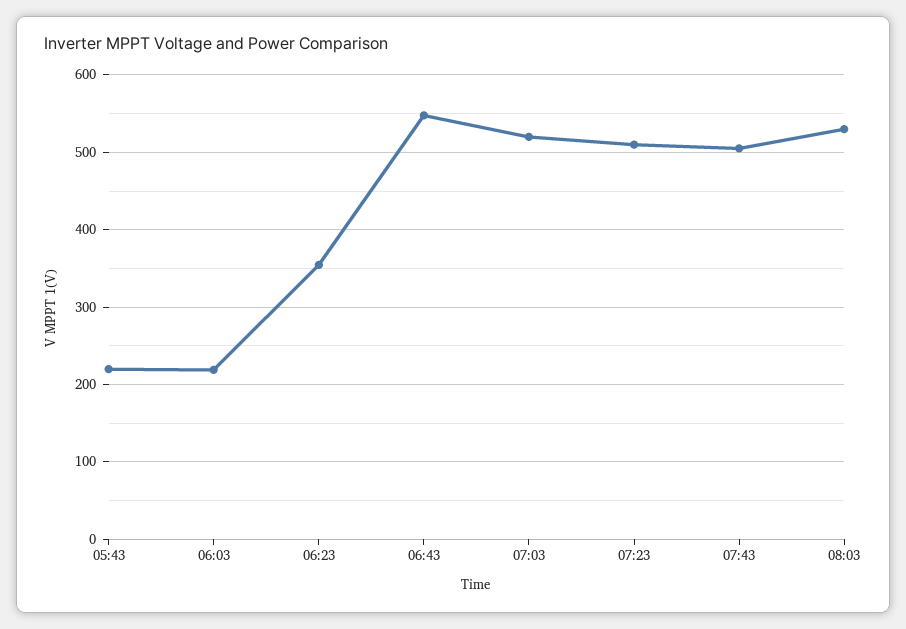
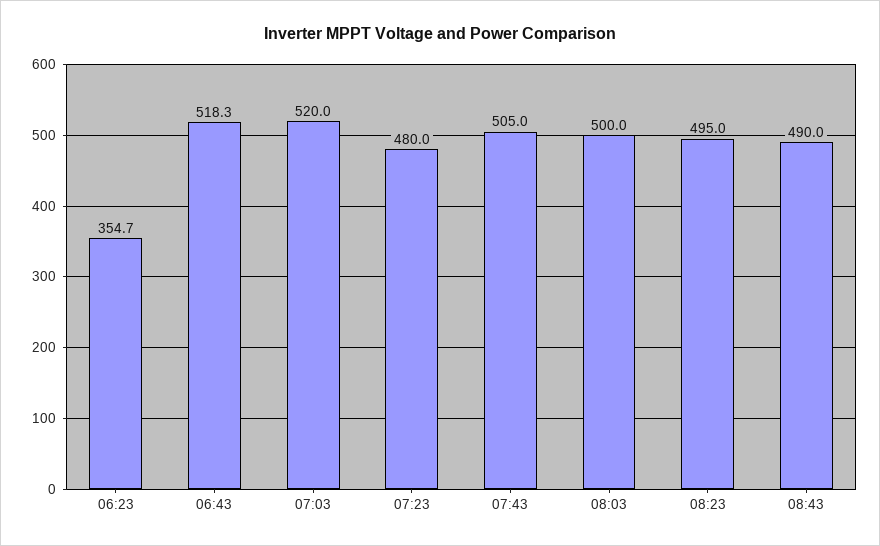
05:43: 220 -> none
06:03: 220 -> none
06:43: 550 -> 518.3
07:23: 510 -> 480
08:03: 530 -> 500
08:23: none -> 495
08:43: none -> 490

